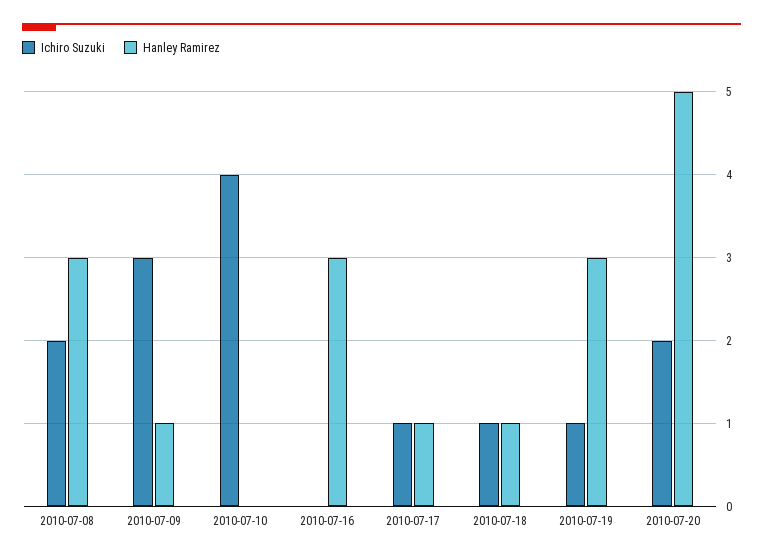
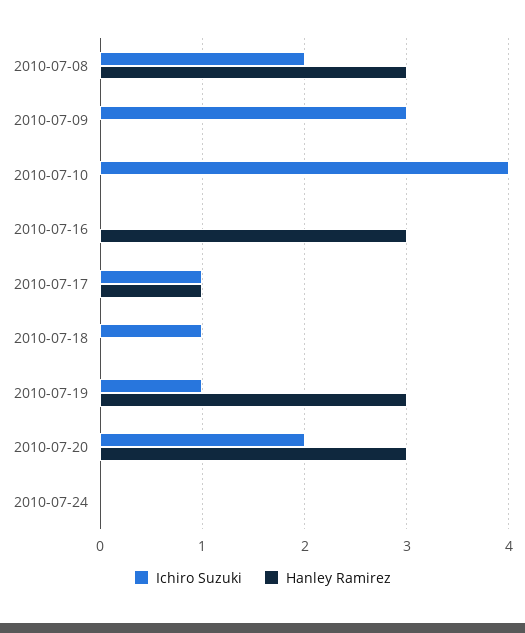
Hanley Ramirez, 2010-07-09: 1 -> 0
Hanley Ramirez, 2010-07-18: 1 -> 0
Hanley Ramirez, 2010-07-20: 5 -> 3
Ichiro Suzuki, 2010-07-24: none -> 0
Hanley Ramirez, 2010-07-24: none -> 0

